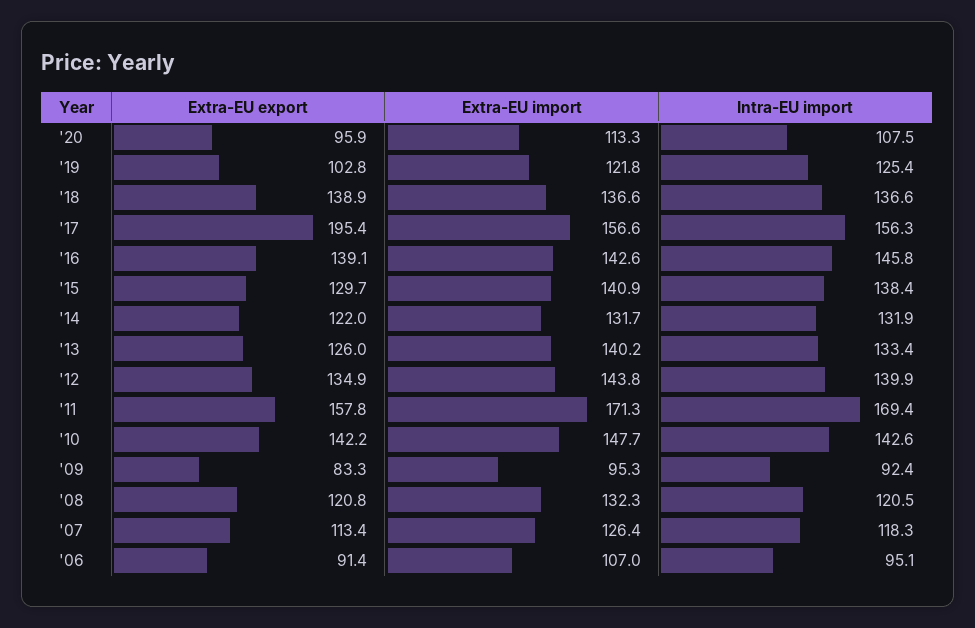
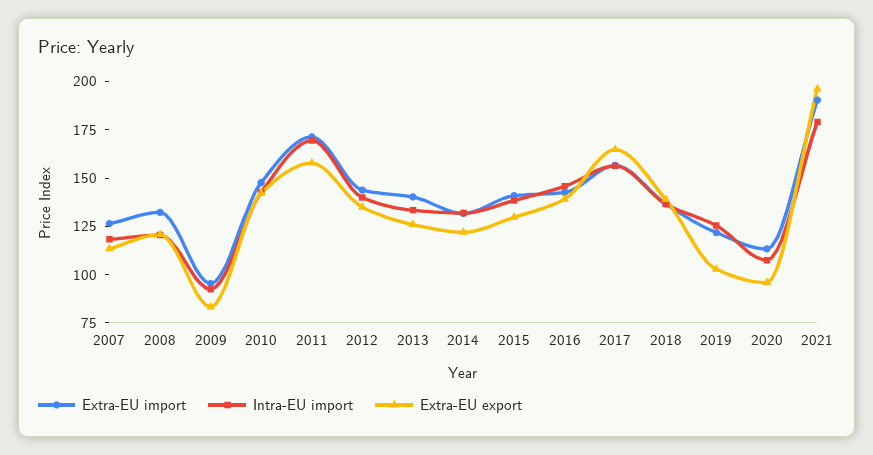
Extra-EU export, '17: 195.4 -> 165
Extra-EU export, '06: 91.4 -> none
Extra-EU import, '06: 107 -> none
Intra-EU import, '06: 95.1 -> none
Extra-EU import, 2021: none -> 190
Intra-EU import, 2021: none -> 180
Extra-EU export, 2021: none -> 195

